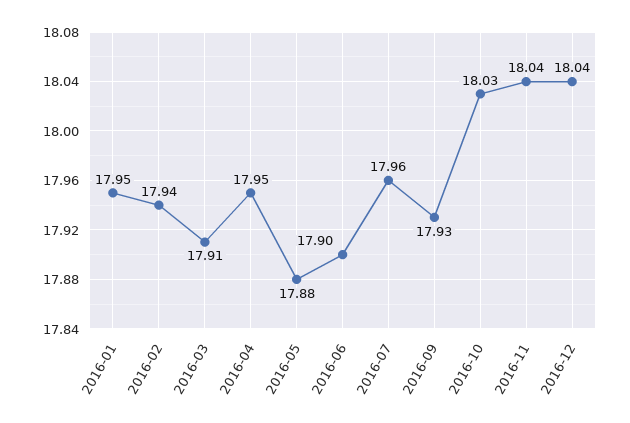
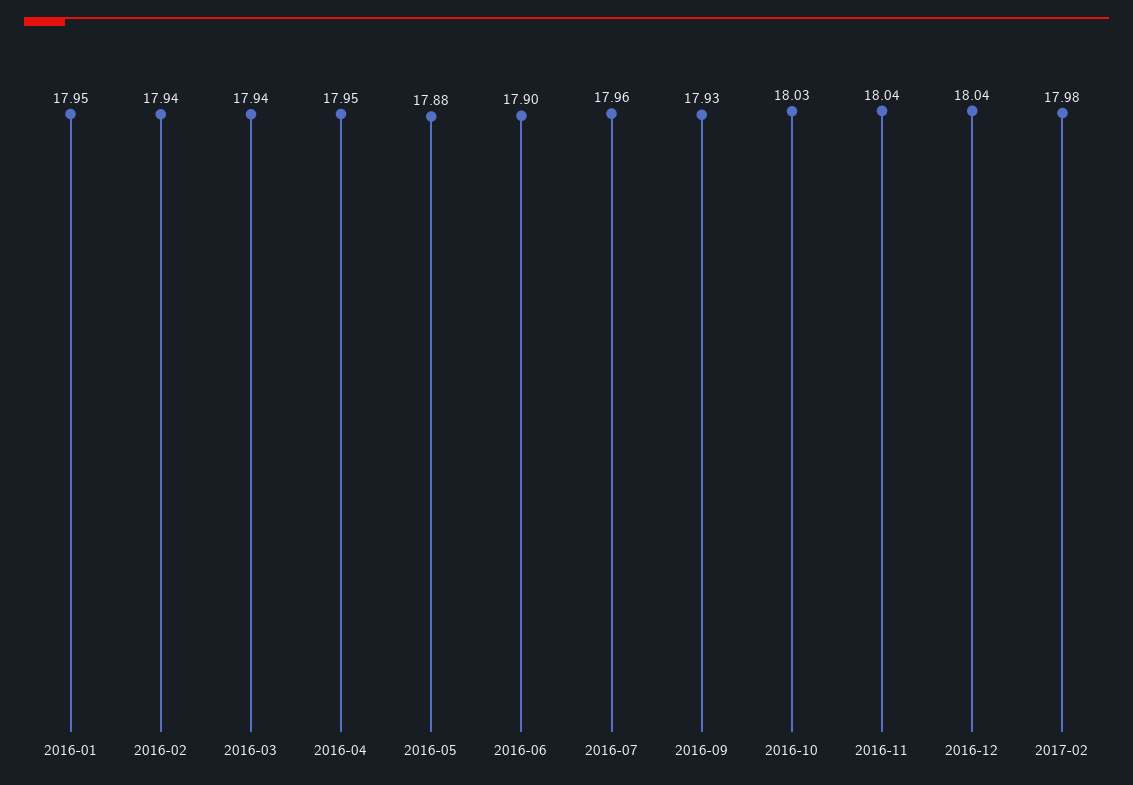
2016-03: 17.91 -> 17.94
2017-02: none -> 17.98

